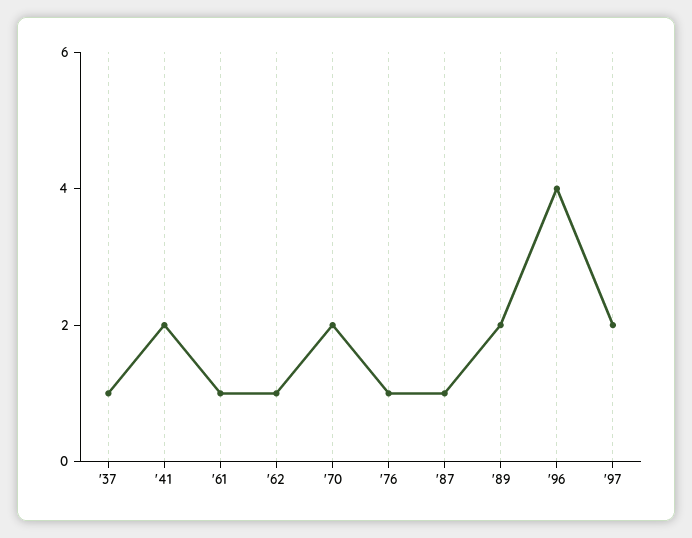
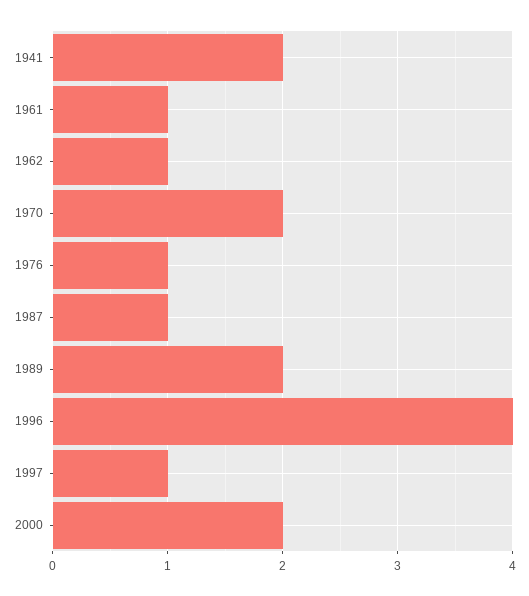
'37: 1 -> none
'97: 2 -> 1
2000: none -> 2

